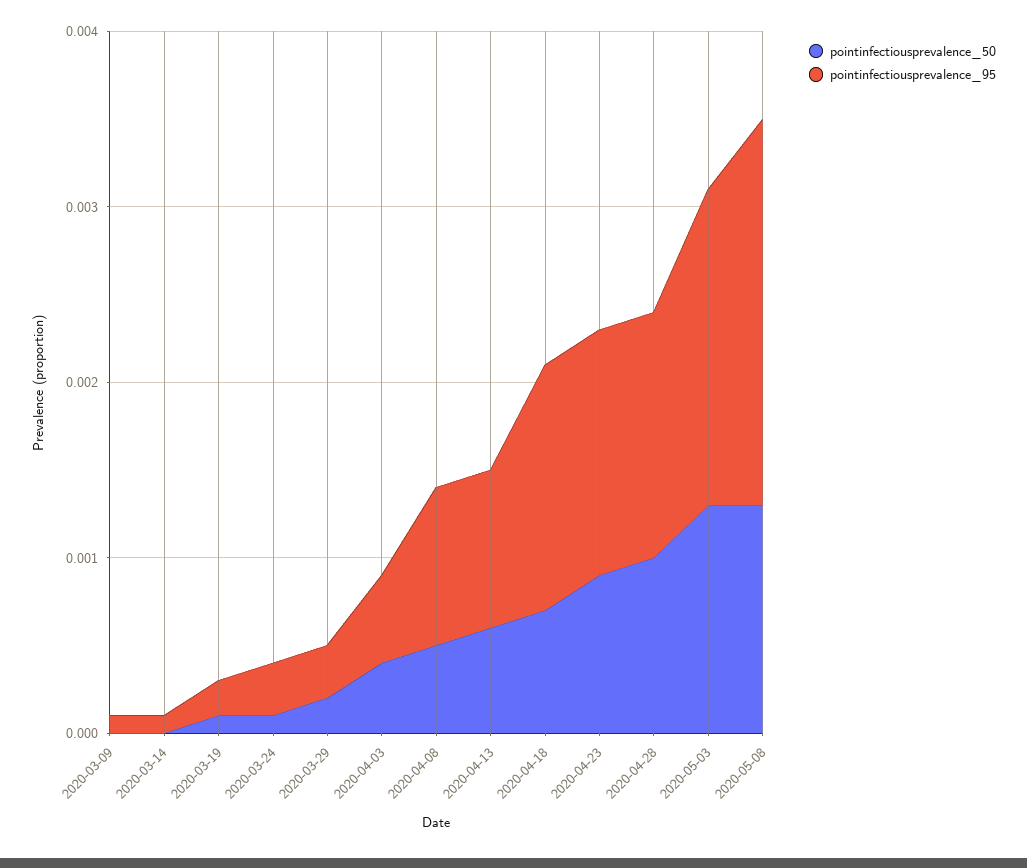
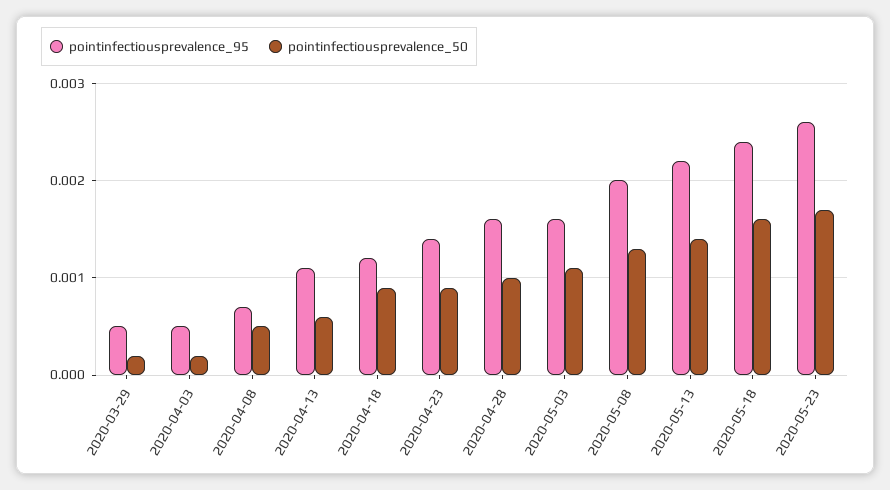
pointinfectiousprevalence_50, 2020-03-09: 0 -> none
pointinfectiousprevalence_95, 2020-03-09: 0.0001 -> none
pointinfectiousprevalence_50, 2020-03-14: 0 -> none
pointinfectiousprevalence_95, 2020-03-14: 0.0001 -> none
pointinfectiousprevalence_50, 2020-03-19: 0.0001 -> none
pointinfectiousprevalence_95, 2020-03-19: 0.0002 -> none
pointinfectiousprevalence_50, 2020-03-24: 0.0001 -> none
pointinfectiousprevalence_95, 2020-03-24: 0.0003 -> none
pointinfectiousprevalence_95, 2020-03-29: 0.0003 -> 0.0005
pointinfectiousprevalence_50, 2020-04-03: 0.0004 -> 0.0002
pointinfectiousprevalence_95, 2020-04-08: 0.0009 -> 0.0007
pointinfectiousprevalence_95, 2020-04-13: 0.0009 -> 0.0011
pointinfectiousprevalence_50, 2020-04-18: 0.0007 -> 0.0009
pointinfectiousprevalence_95, 2020-04-18: 0.0014 -> 0.0012
pointinfectiousprevalence_95, 2020-04-28: 0.0014 -> 0.0016
pointinfectiousprevalence_50, 2020-05-03: 0.0013 -> 0.0011
pointinfectiousprevalence_95, 2020-05-03: 0.0018 -> 0.0016
pointinfectiousprevalence_95, 2020-05-08: 0.0022 -> 0.002
pointinfectiousprevalence_95, 2020-05-13: none -> 0.0022
pointinfectiousprevalence_50, 2020-05-13: none -> 0.0014
pointinfectiousprevalence_95, 2020-05-18: none -> 0.0024
pointinfectiousprevalence_50, 2020-05-18: none -> 0.0016
pointinfectiousprevalence_95, 2020-05-23: none -> 0.0026
pointinfectiousprevalence_50, 2020-05-23: none -> 0.0017

